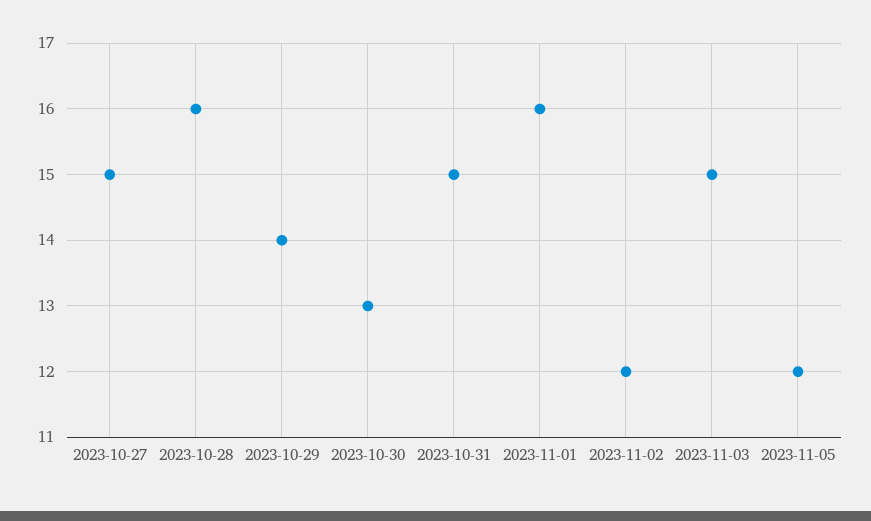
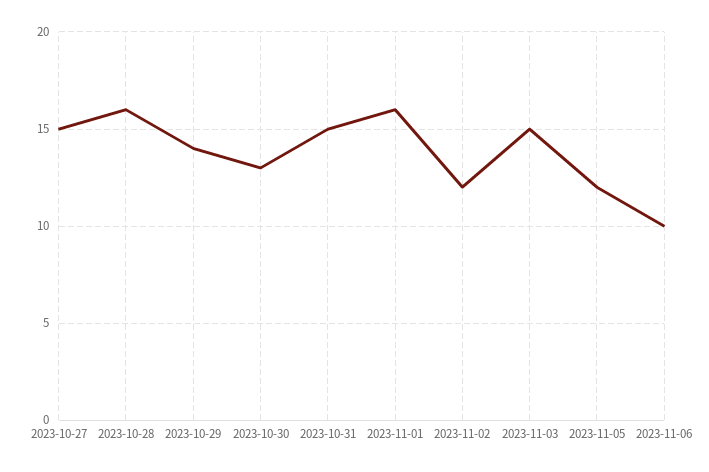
2023-11-06: none -> 10

